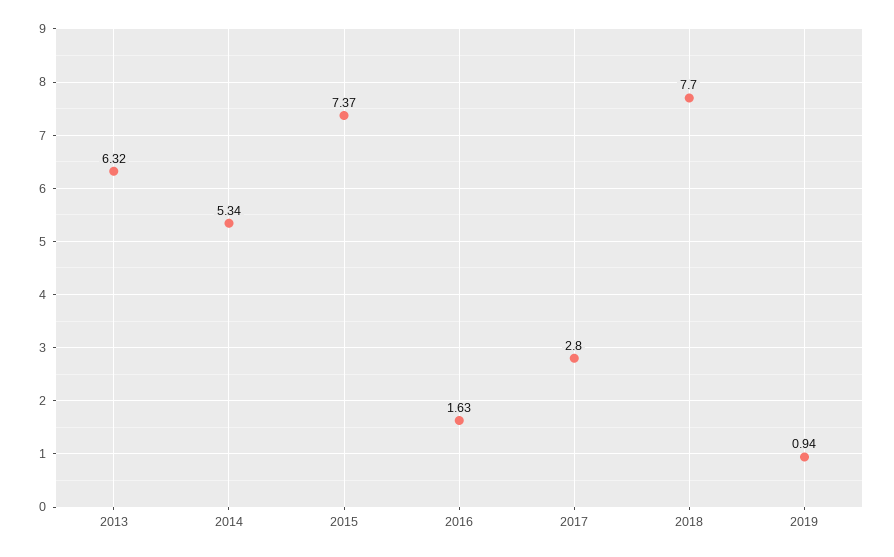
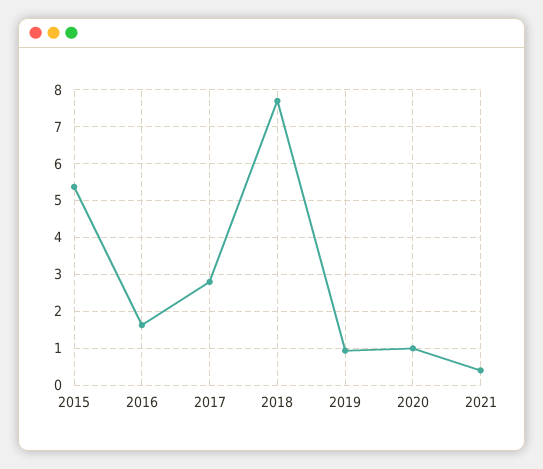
2013: 6.32 -> none
2014: 5.34 -> none
2015: 7.37 -> 5.4
2020: none -> 1
2021: none -> 0.4

